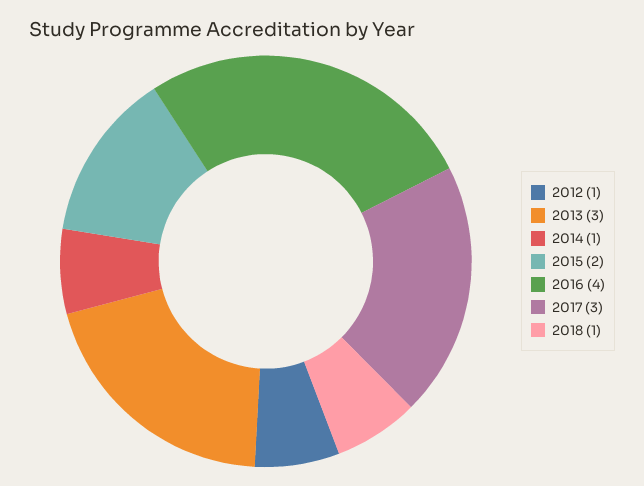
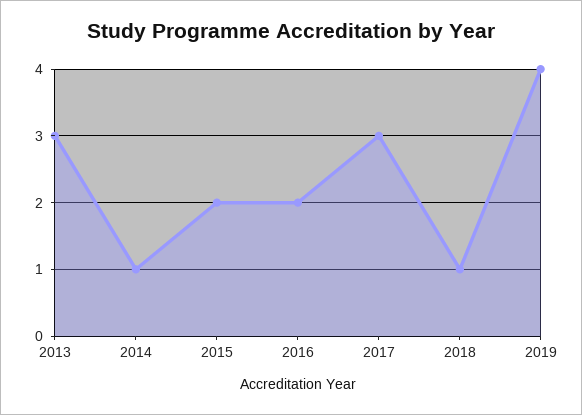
2012: 1 -> none
2016: 4 -> 2
2019: none -> 4

